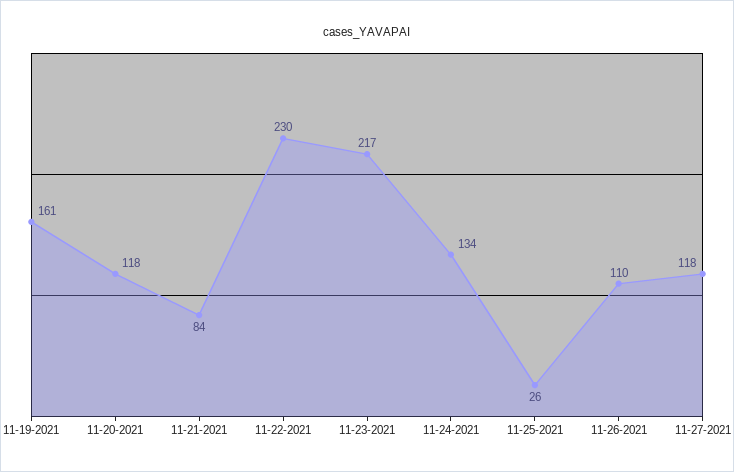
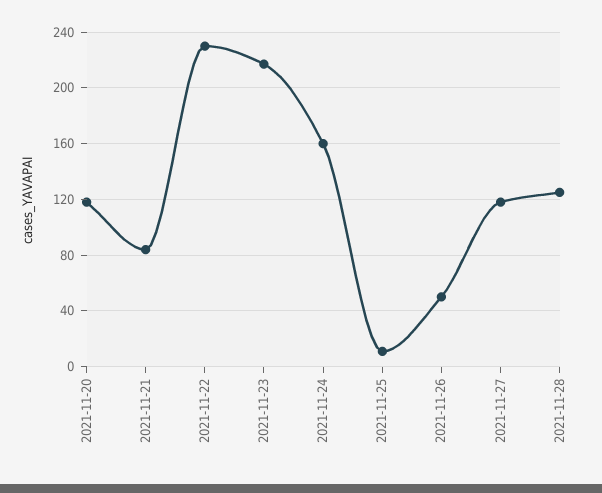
11-19-2021: 161 -> none
11-24-2021: 134 -> 160
11-25-2021: 26 -> 10
11-26-2021: 110 -> 50
2021-11-28: none -> 125

